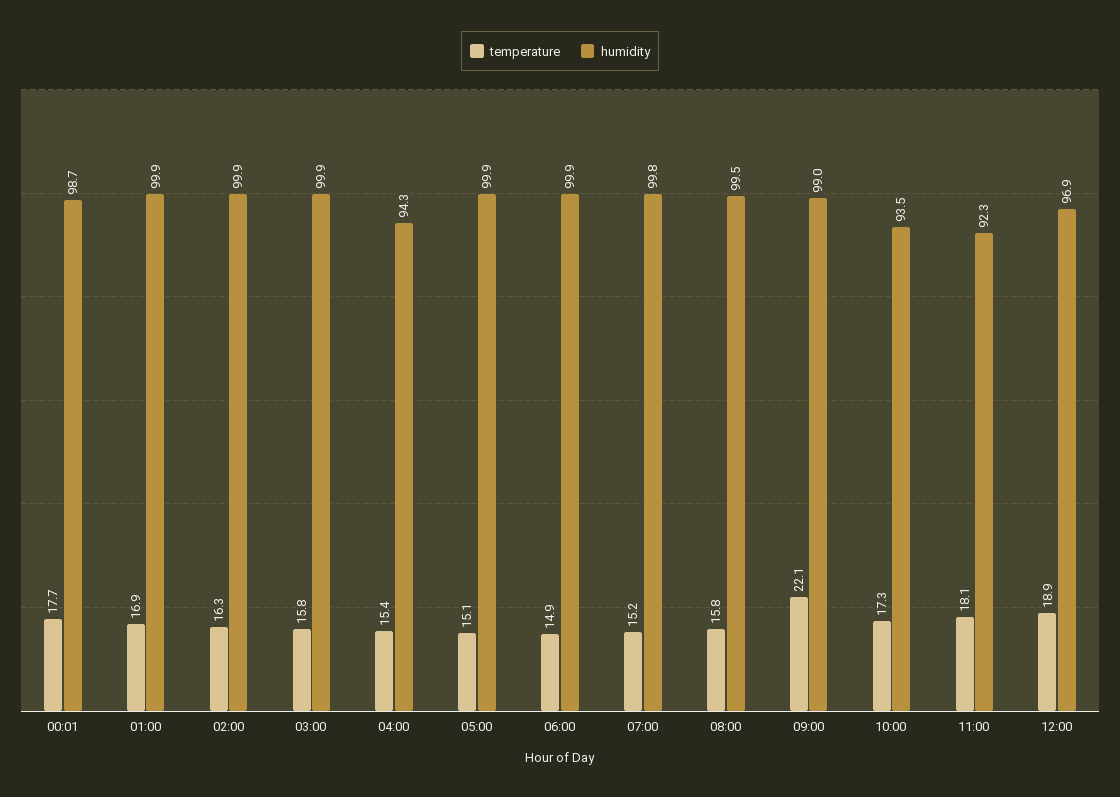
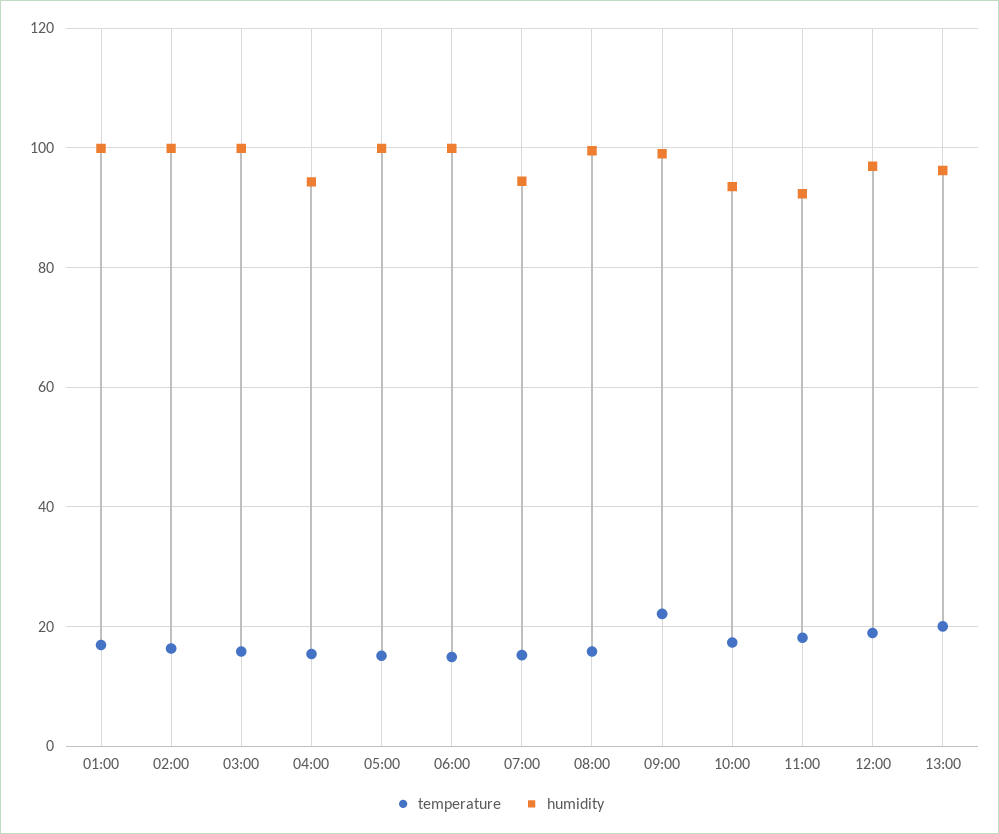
temperature, 00:01: 17.7 -> none
humidity, 00:01: 98.7 -> none
humidity, 07:00: 99.8 -> 94
temperature, 13:00: none -> 20
humidity, 13:00: none -> 96

